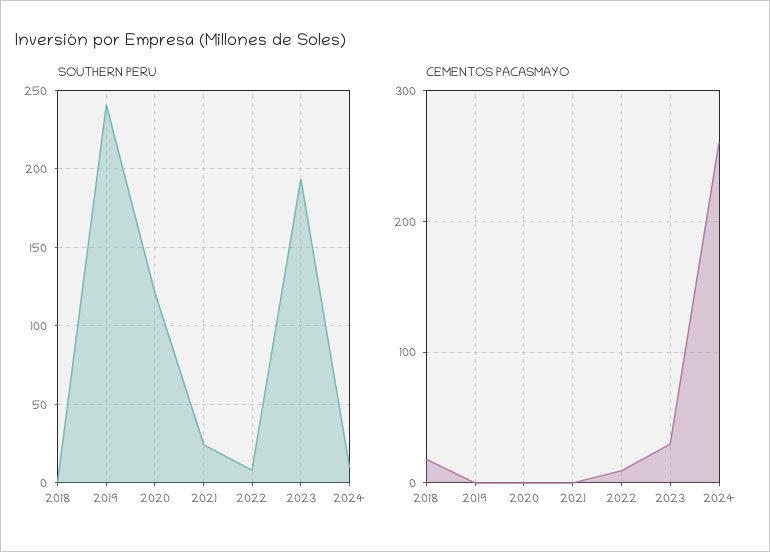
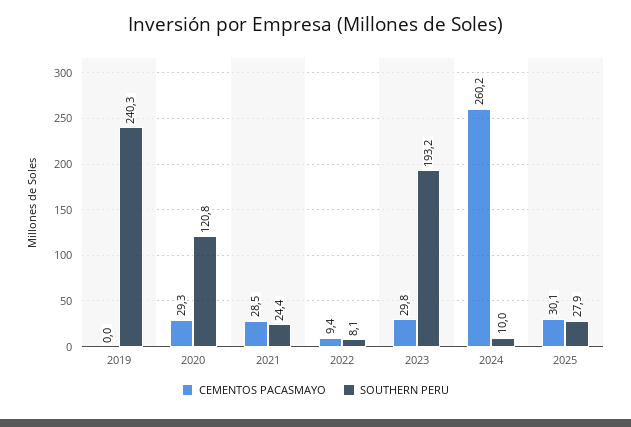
SOUTHERN PERU, 2018: 0 -> none
CEMENTOS PACASMAYO, 2018: 20 -> none
CEMENTOS PACASMAYO, 2020: 0 -> 29.3
CEMENTOS PACASMAYO, 2021: 0 -> 28.5
CEMENTOS PACASMAYO, 2025: none -> 30.1
SOUTHERN PERU, 2025: none -> 27.9

